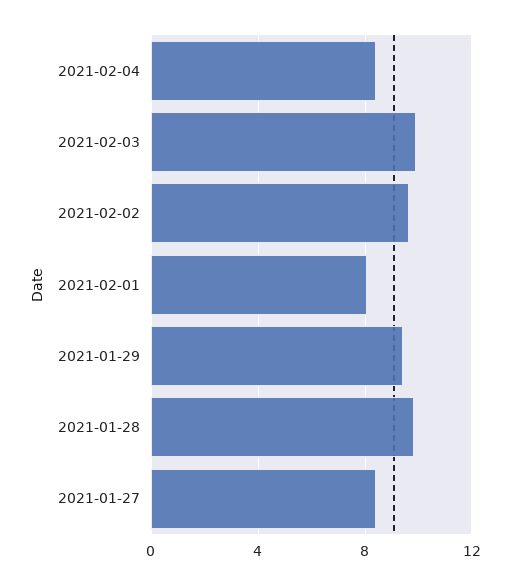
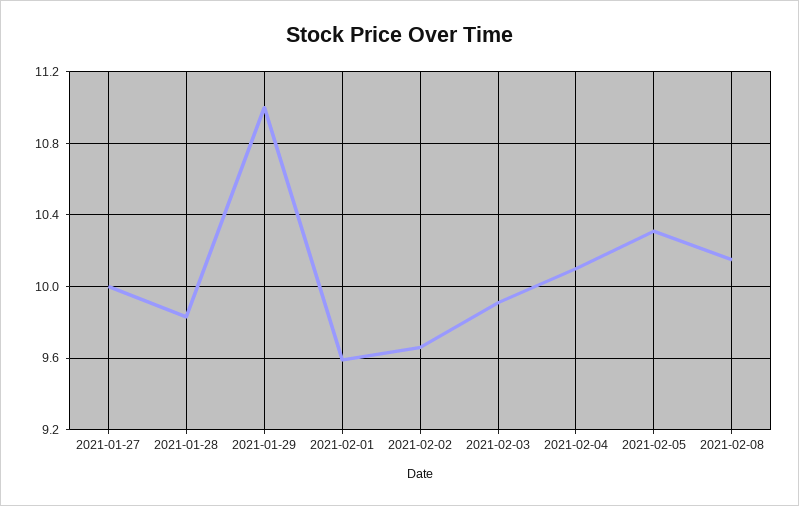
2021-02-04: 8.5 -> 10.1
2021-02-01: 8 -> 9.6
2021-01-29: 9.5 -> 11
2021-01-27: 8.5 -> 10
2021-02-05: none -> 10.3
2021-02-08: none -> 10.15

